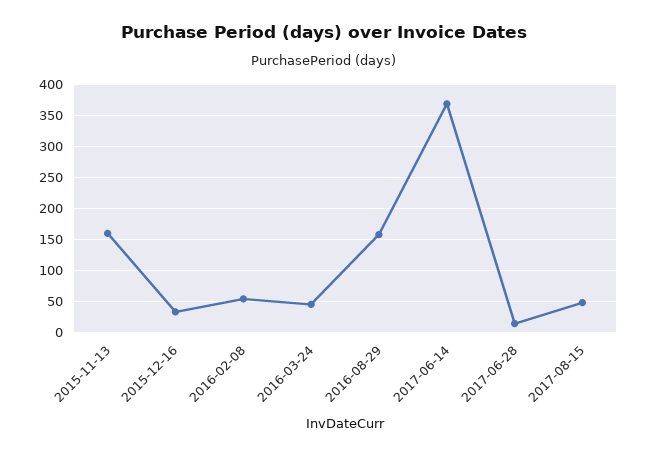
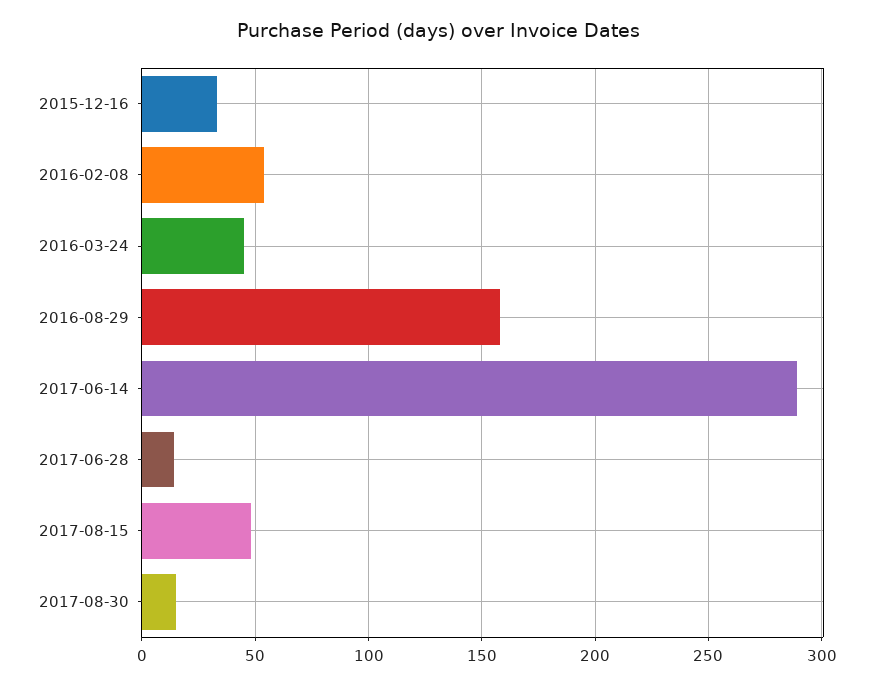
2015-11-13: 160 -> none
2017-06-14: 370 -> 290
2017-08-30: none -> 15

